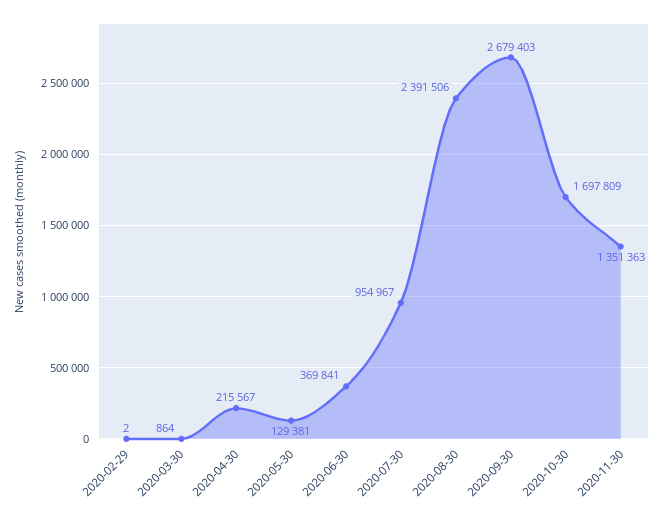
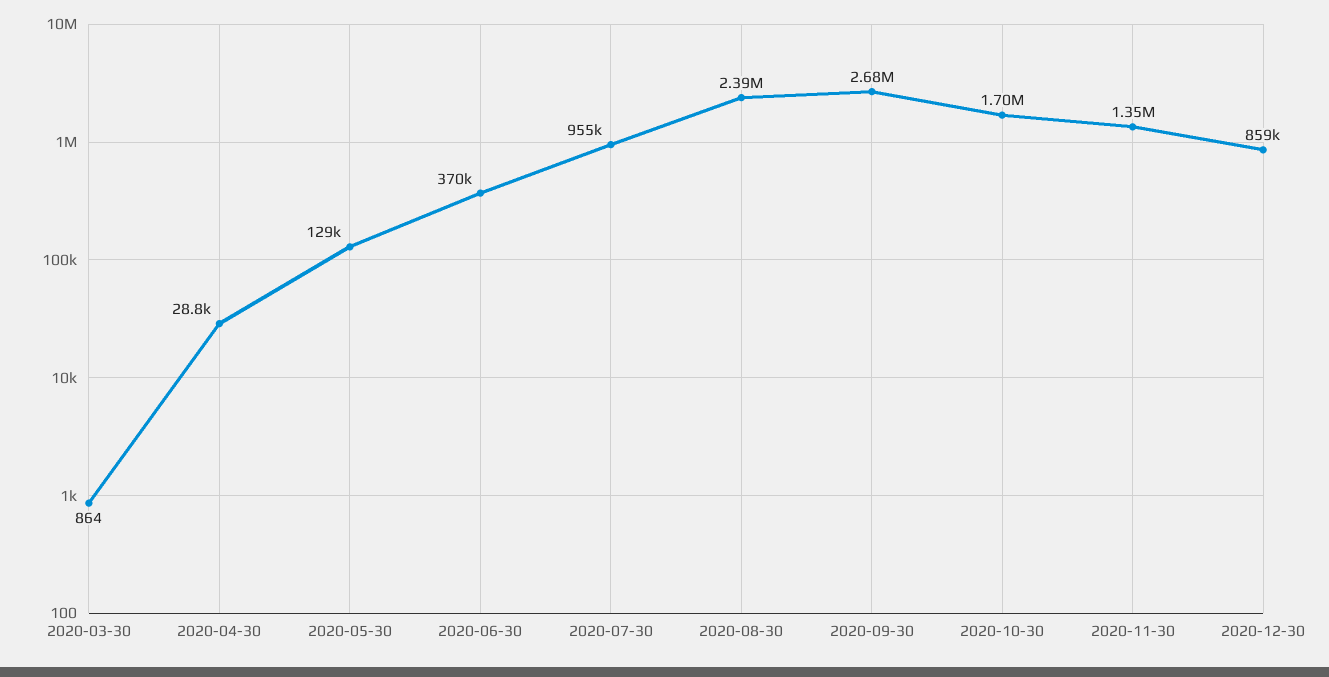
2020-02-29: 2 -> none
2020-04-30: 215567 -> 28800
2020-12-30: none -> 859000

